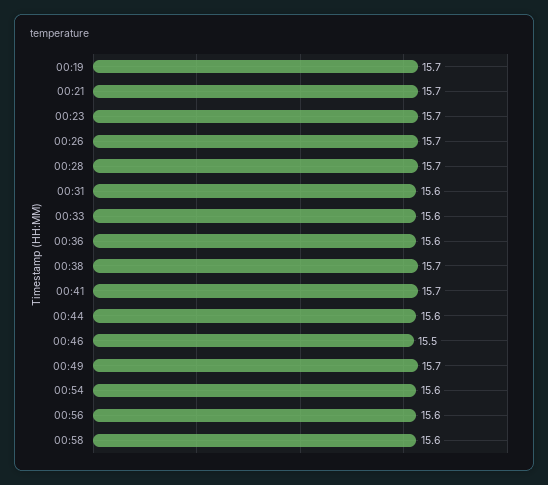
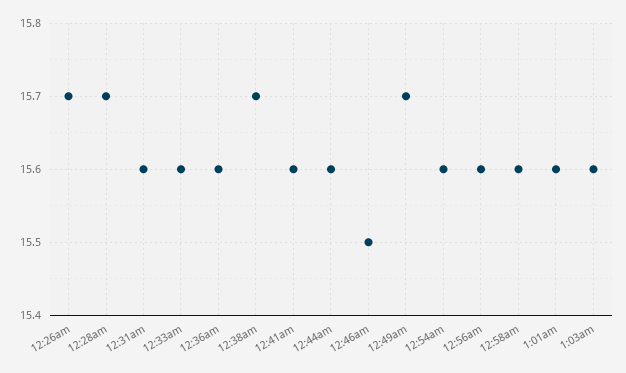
00:19: 15.7 -> none
00:21: 15.7 -> none
00:23: 15.7 -> none
00:41: 15.7 -> 15.6
1:01am: none -> 15.6
1:03am: none -> 15.6

